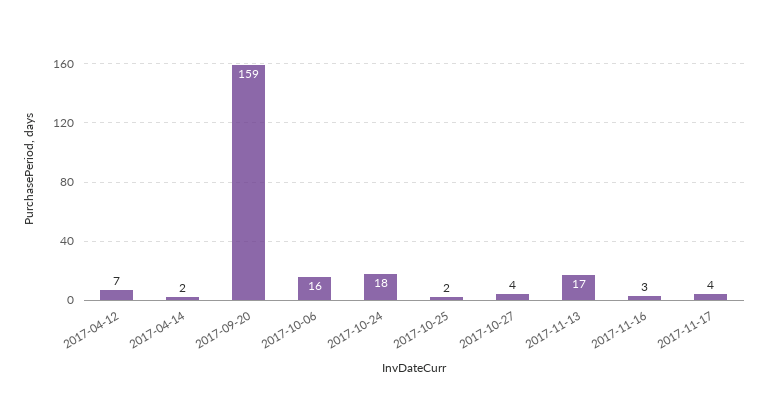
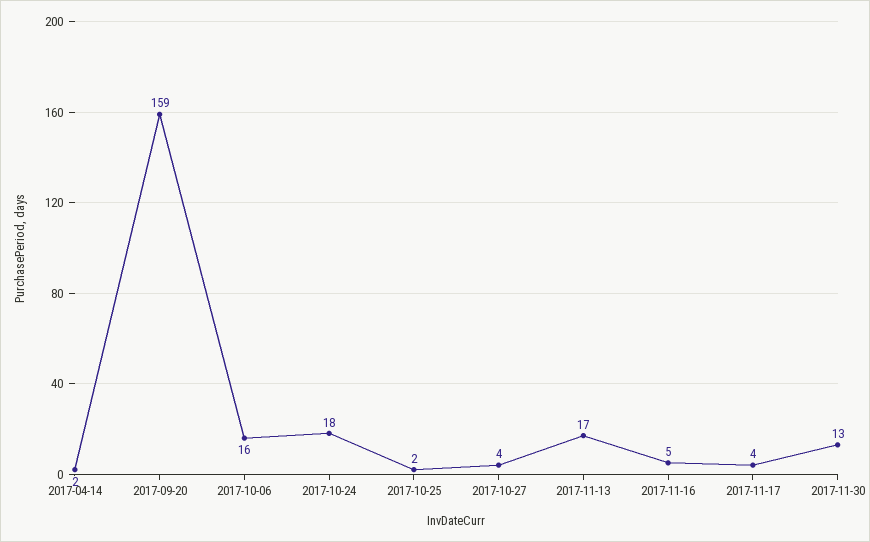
2017-04-12: 7 -> none
2017-11-16: 3 -> 5
2017-11-30: none -> 13

